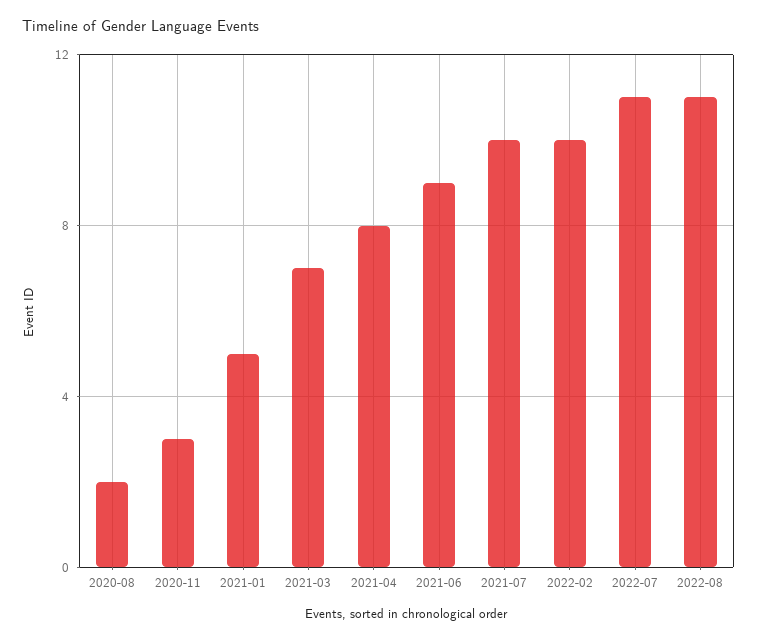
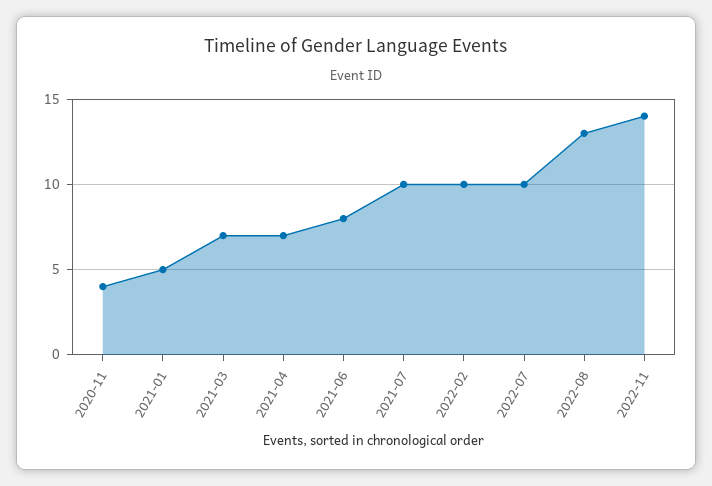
2020-08: 2 -> none
2020-11: 3 -> 4
2021-04: 8 -> 7
2021-06: 9 -> 8
2022-07: 11 -> 10
2022-08: 11 -> 13
2022-11: none -> 14

